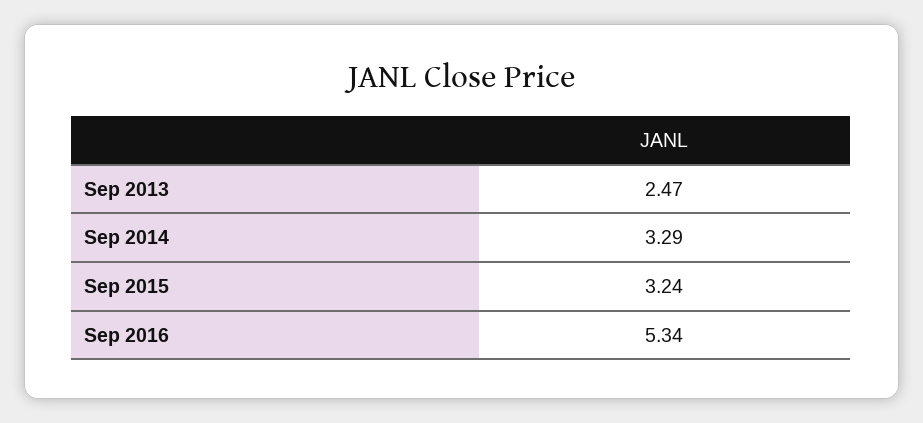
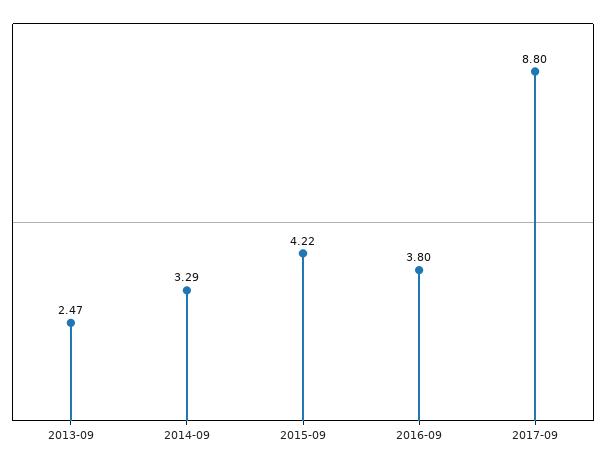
Sep 2015: 3.24 -> 4.22
Sep 2016: 5.34 -> 3.8
2017-09: none -> 8.8

